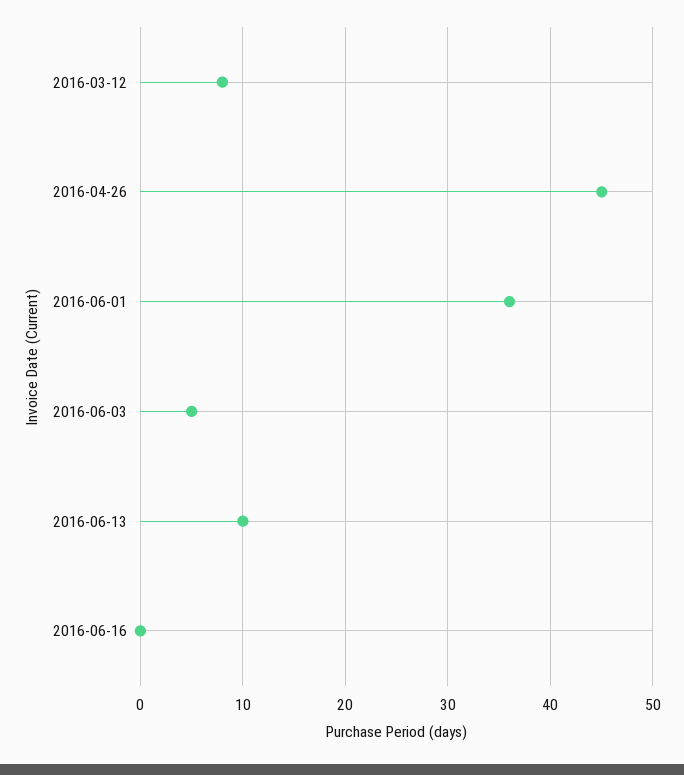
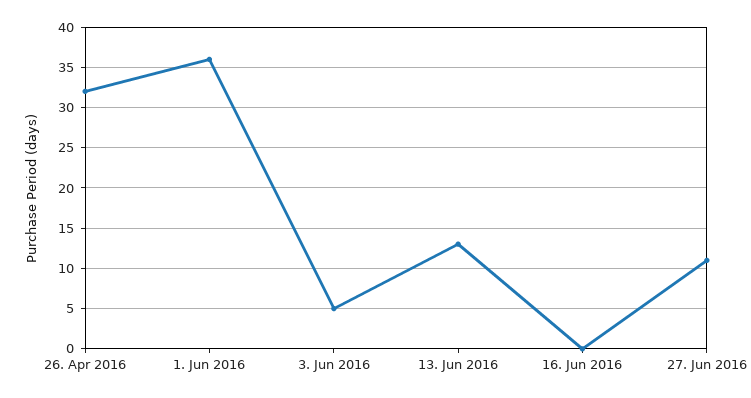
2016-03-12: 8 -> none
2016-04-26: 45 -> 32
2016-06-13: 10 -> 13
27. Jun 2016: none -> 11

